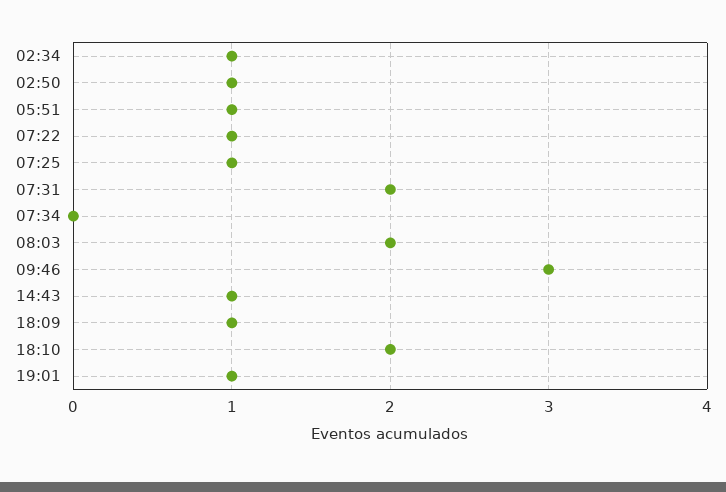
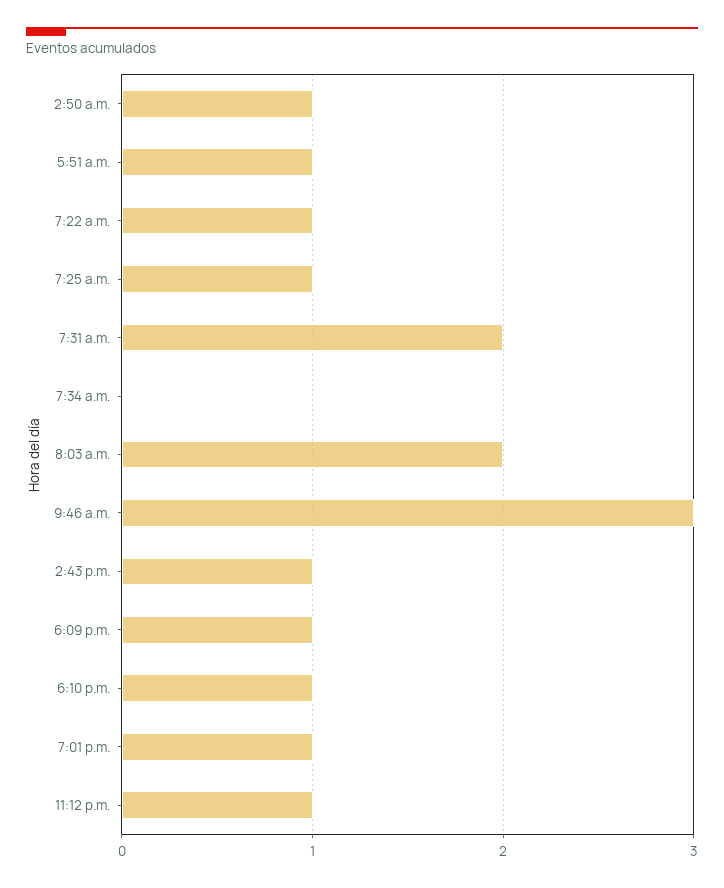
02:34: 1 -> none
18:10: 2 -> 1
11:12 p.m.: none -> 1

